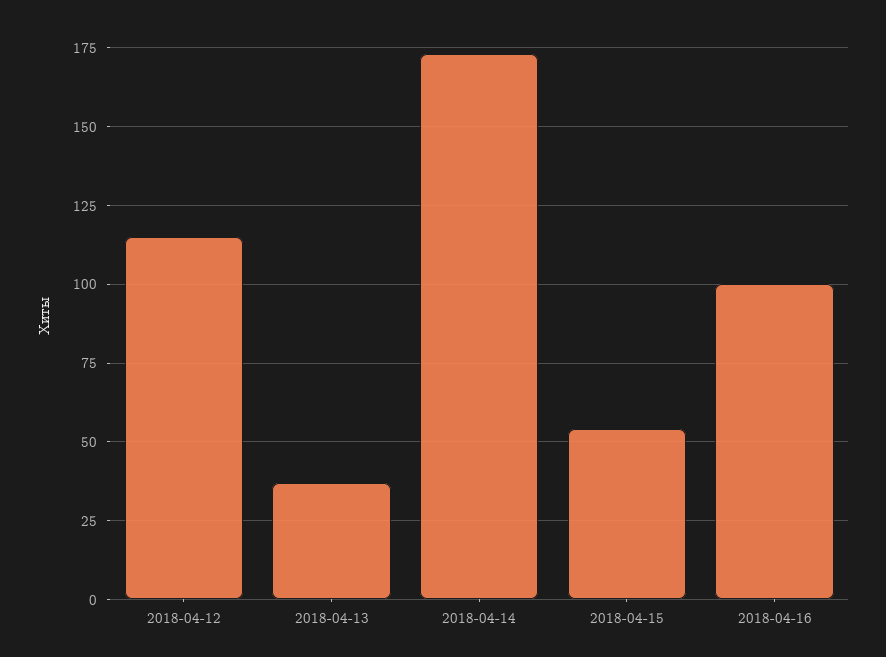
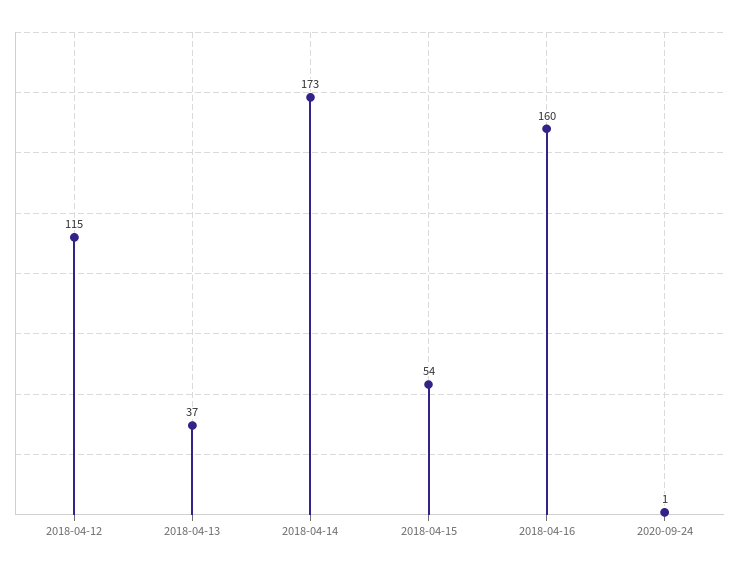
2018-04-16: 100 -> 160
2020-09-24: none -> 1

